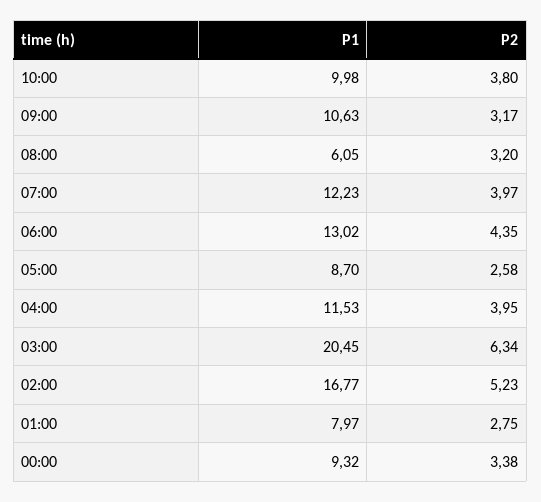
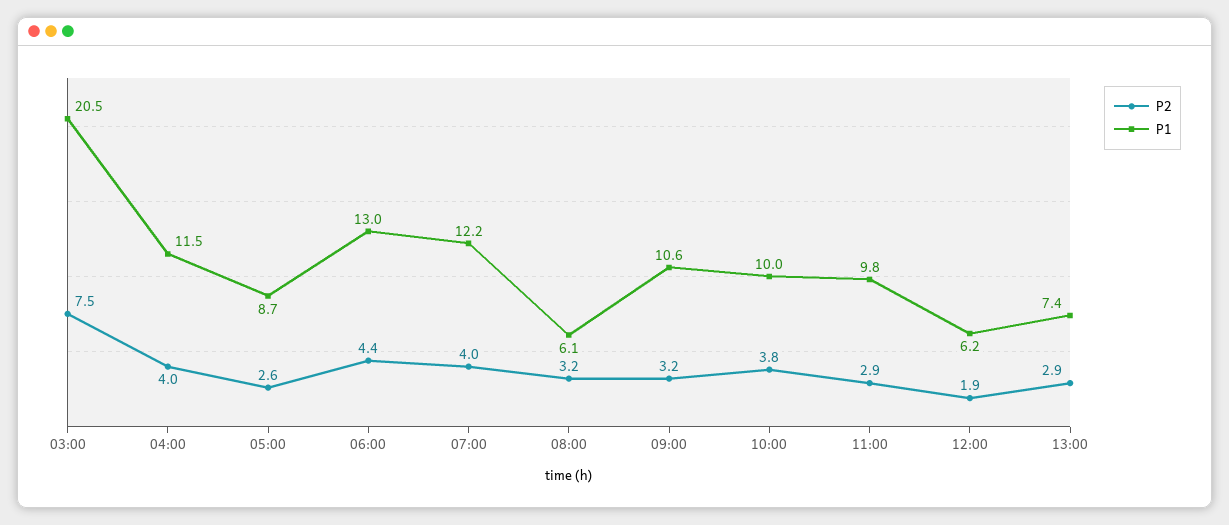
P2, 03:00: 6.34 -> 7.5
P1, 02:00: 16.77 -> none
P2, 02:00: 5.23 -> none
P1, 01:00: 7.97 -> none
P2, 01:00: 2.75 -> none
P1, 00:00: 9.32 -> none
P2, 00:00: 3.38 -> none
P2, 11:00: none -> 2.9
P1, 11:00: none -> 9.8
P2, 12:00: none -> 1.9
P1, 12:00: none -> 6.2
P2, 13:00: none -> 2.9
P1, 13:00: none -> 7.4

